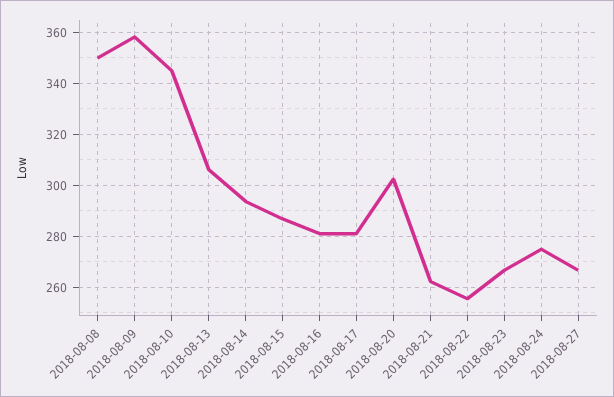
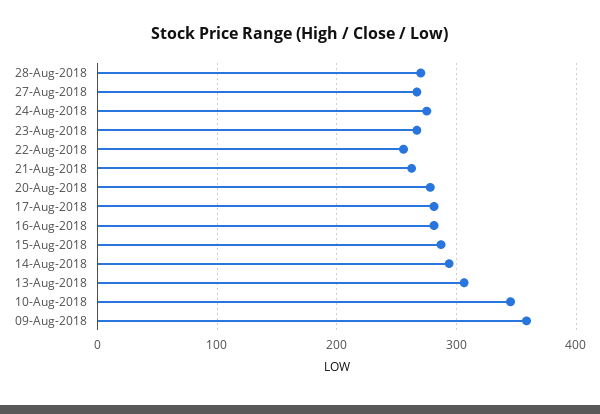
2018-08-08: 350 -> none
2018-08-20: 302.5 -> 280
28-Aug-2018: none -> 270

